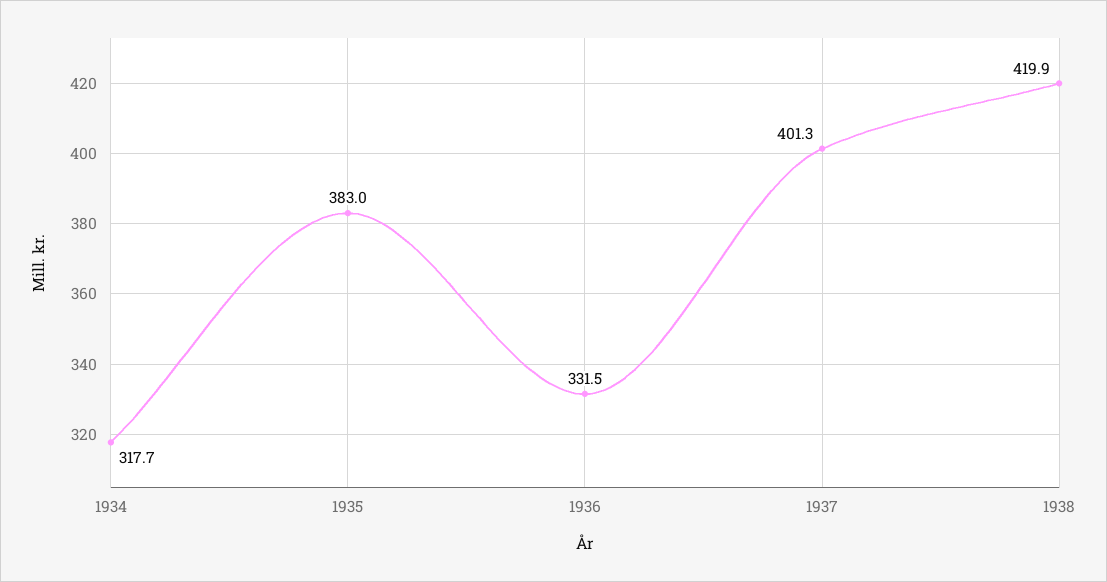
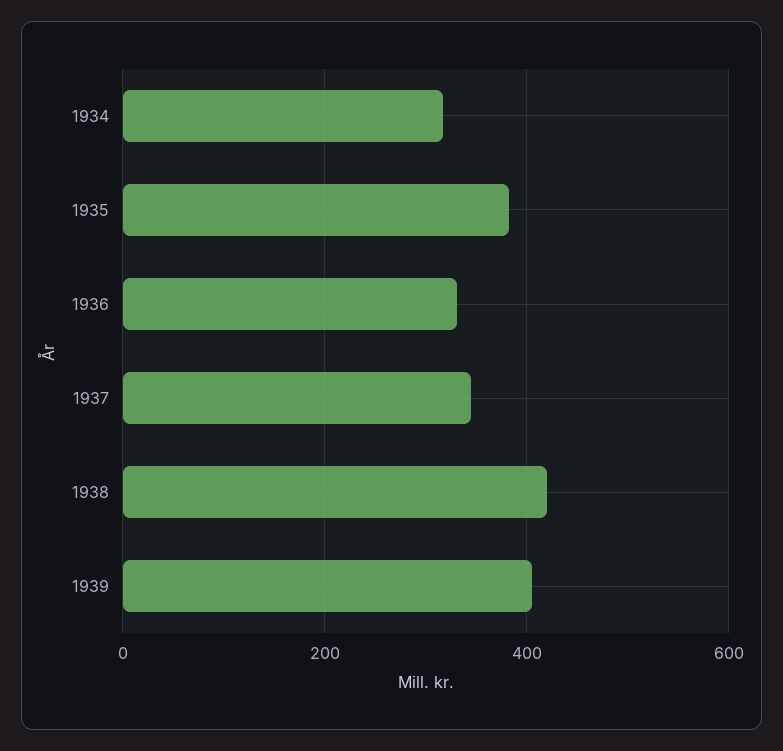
1937: 401.3 -> 340
1939: none -> 400

